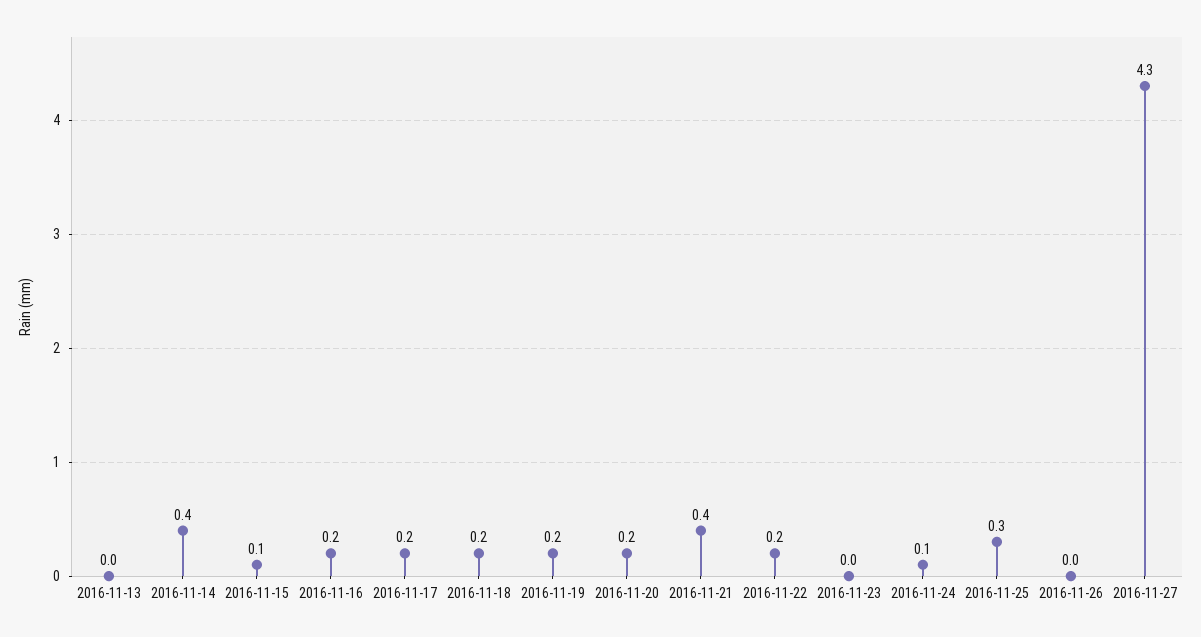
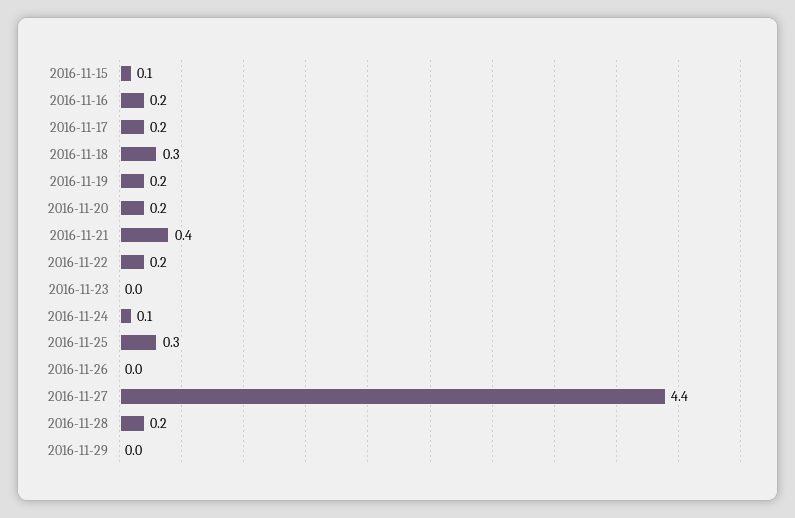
2016-11-13: 0 -> none
2016-11-14: 0.4 -> none
2016-11-18: 0.2 -> 0.3
2016-11-27: 4.3 -> 4.4
2016-11-28: none -> 0.2
2016-11-29: none -> 0

